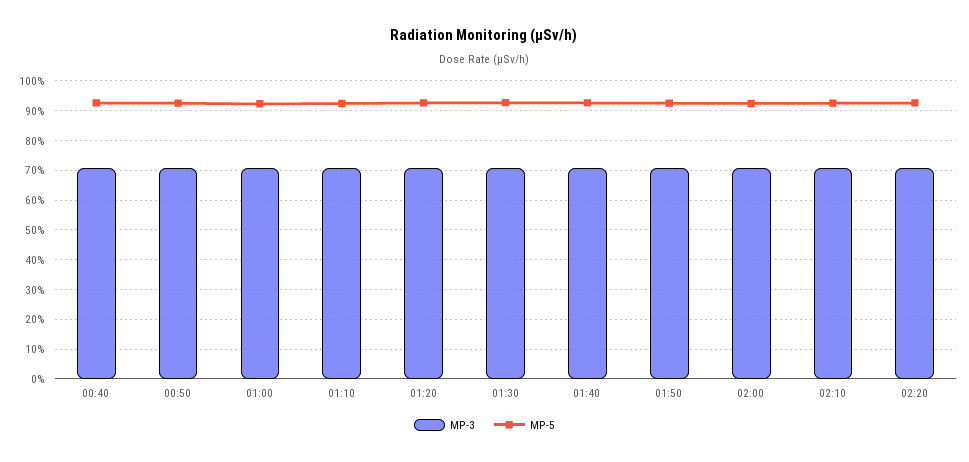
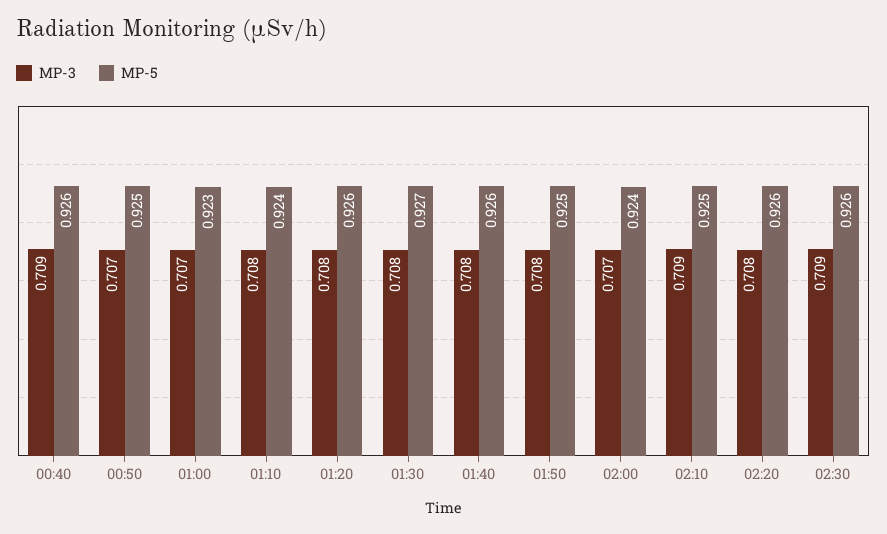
MP-3, 02:30: none -> 0.709
MP-5, 02:30: none -> 0.926

